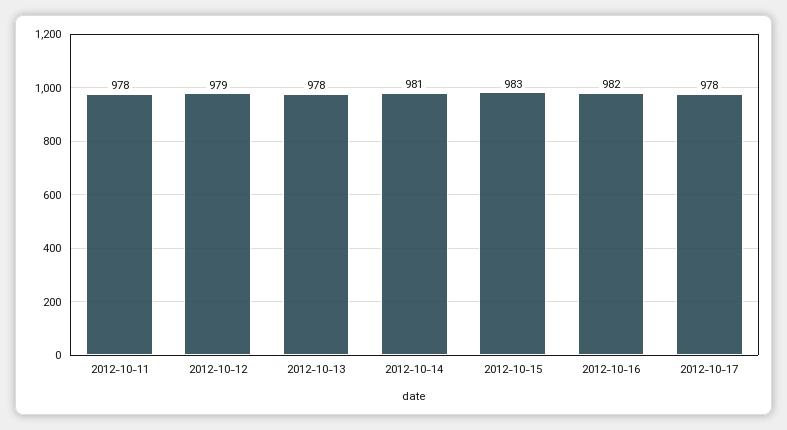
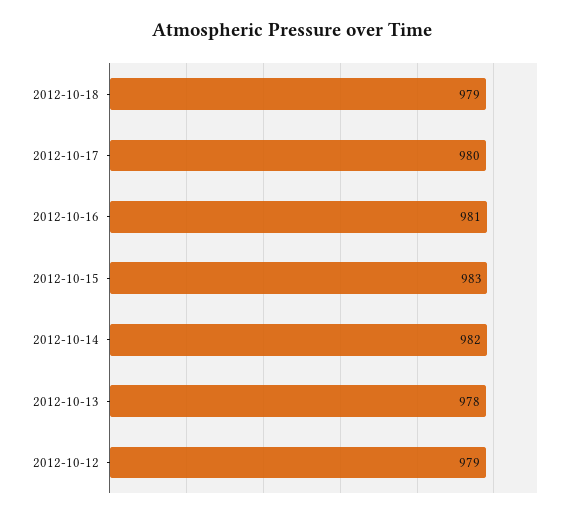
2012-10-11: 978 -> none
2012-10-14: 981 -> 982
2012-10-16: 982 -> 981
2012-10-17: 978 -> 980
2012-10-18: none -> 979

